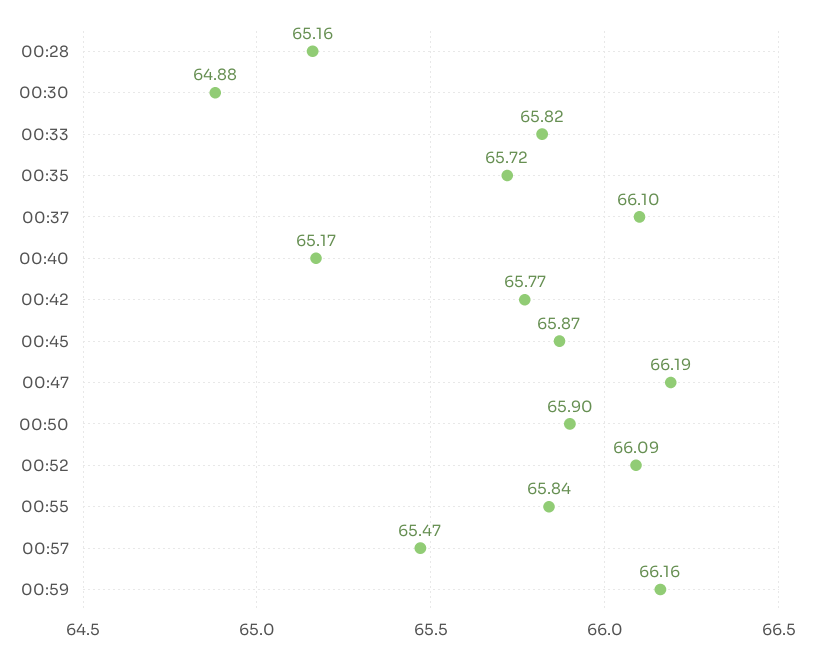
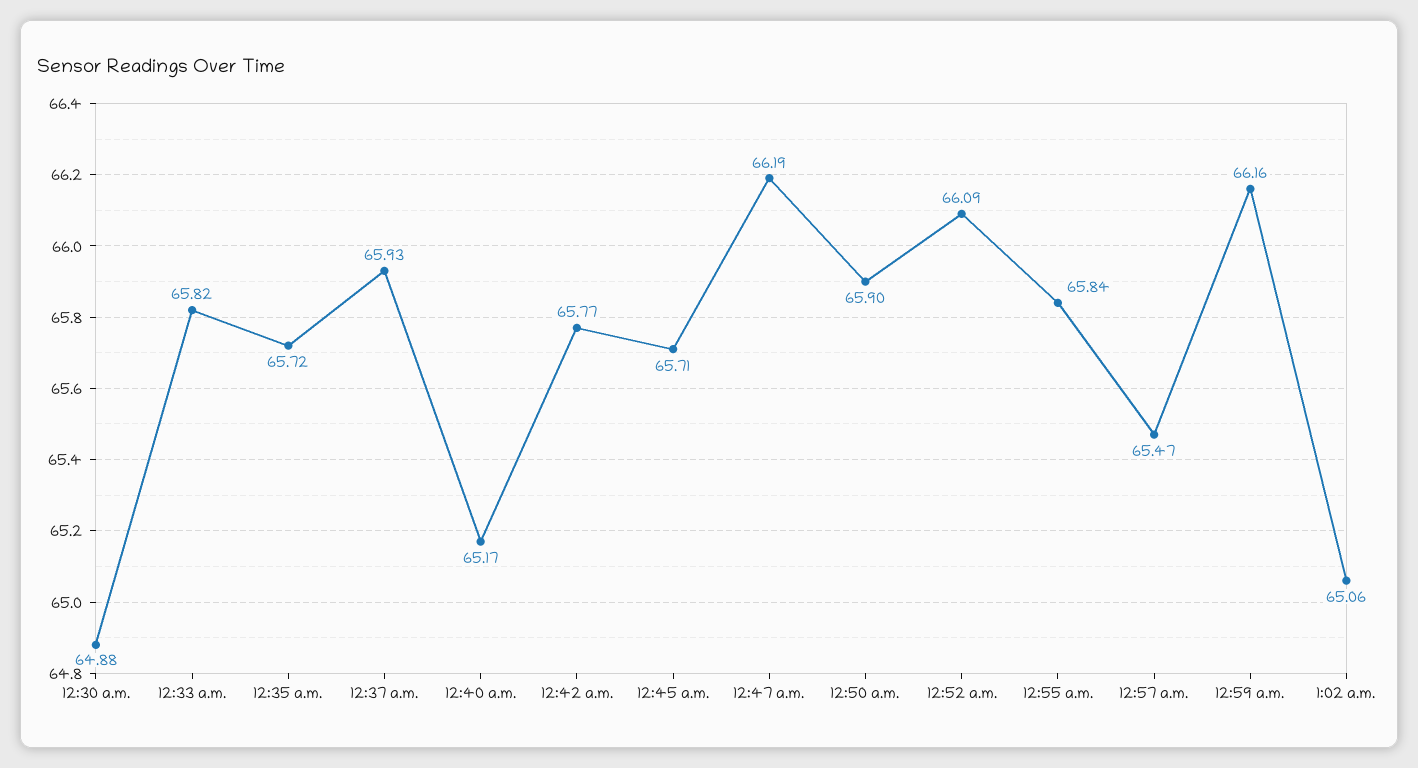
00:28: 65.16 -> none
00:37: 66.1 -> 65.93
00:45: 65.87 -> 65.71
1:02 a.m.: none -> 65.06

